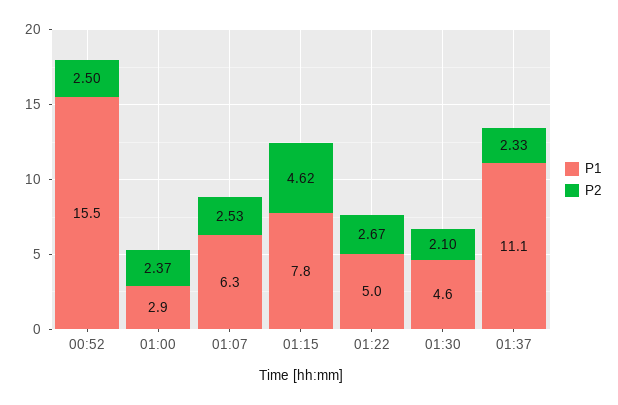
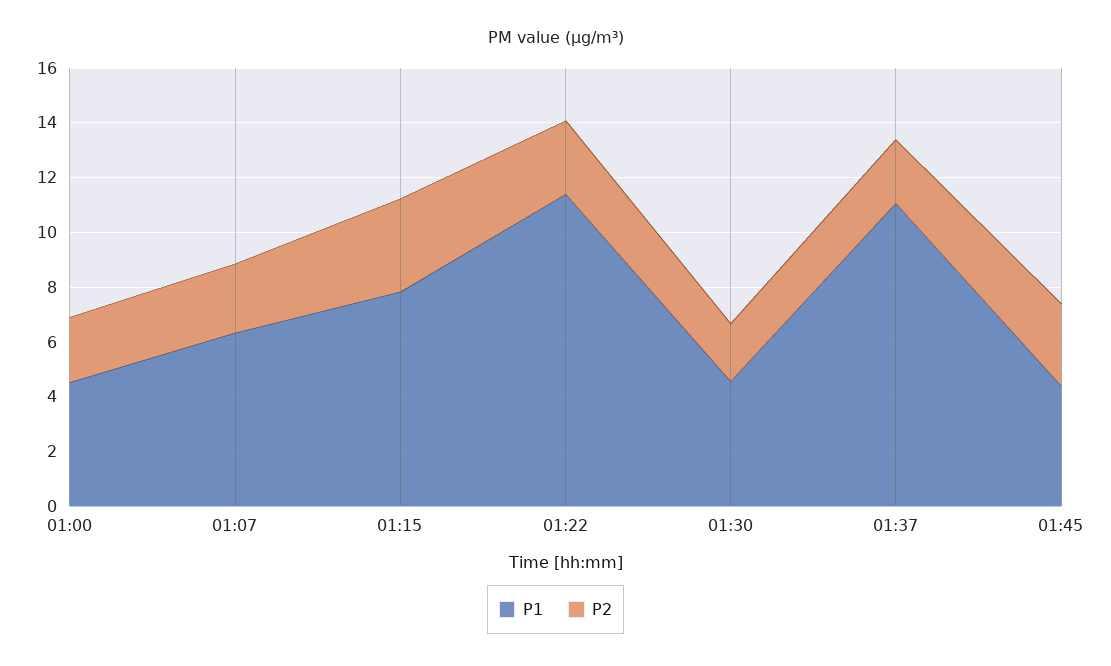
P1, 00:52: 15.5 -> none
P2, 00:52: 2.5 -> none
P1, 01:00: 2.9 -> 4.5
P2, 01:15: 4.62 -> 3.5
P1, 01:22: 5 -> 11.5
P1, 01:45: none -> 4.5
P2, 01:45: none -> 3

